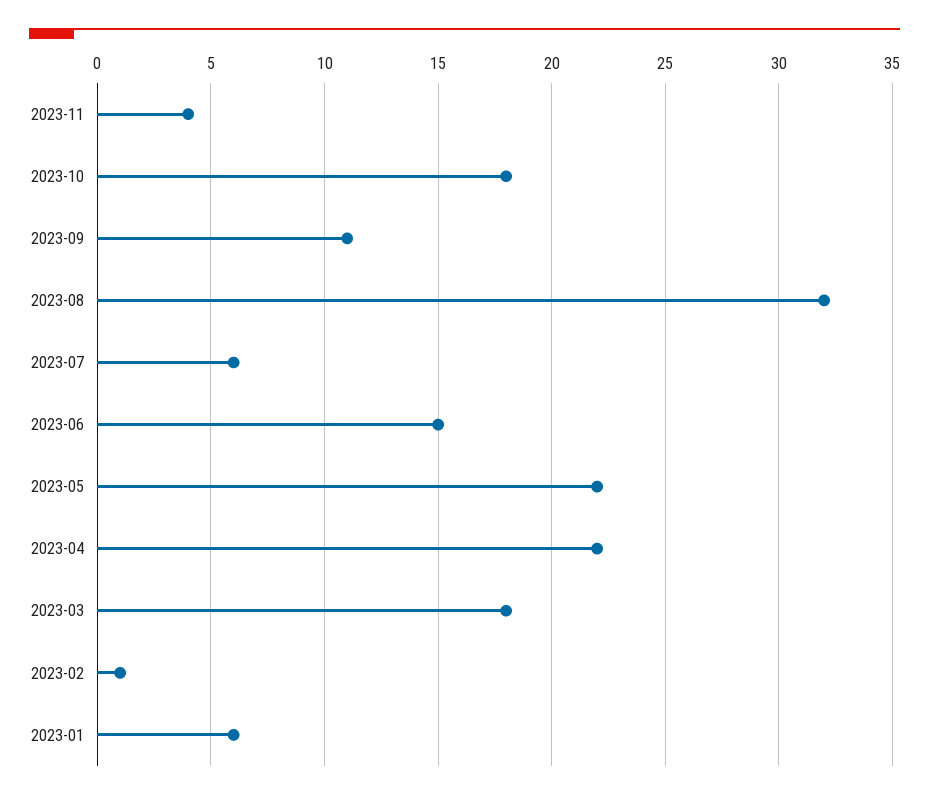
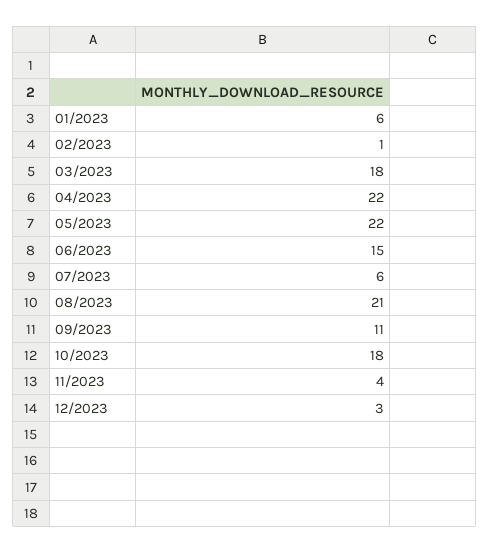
2023-08: 32 -> 21
12/2023: none -> 3

